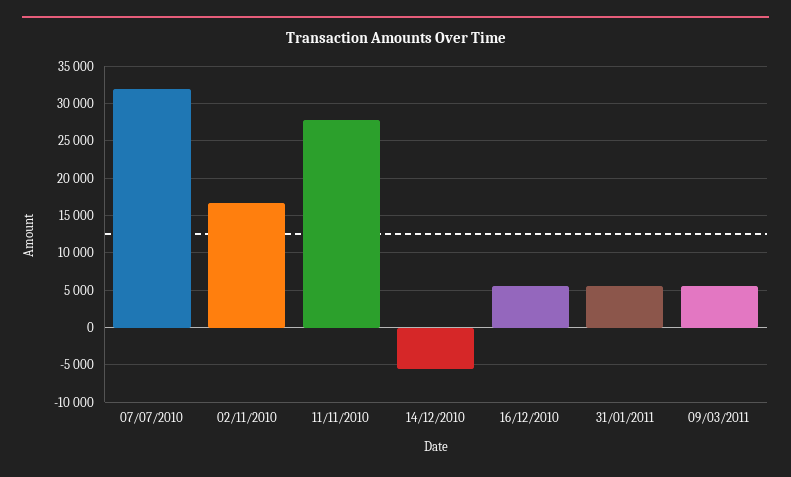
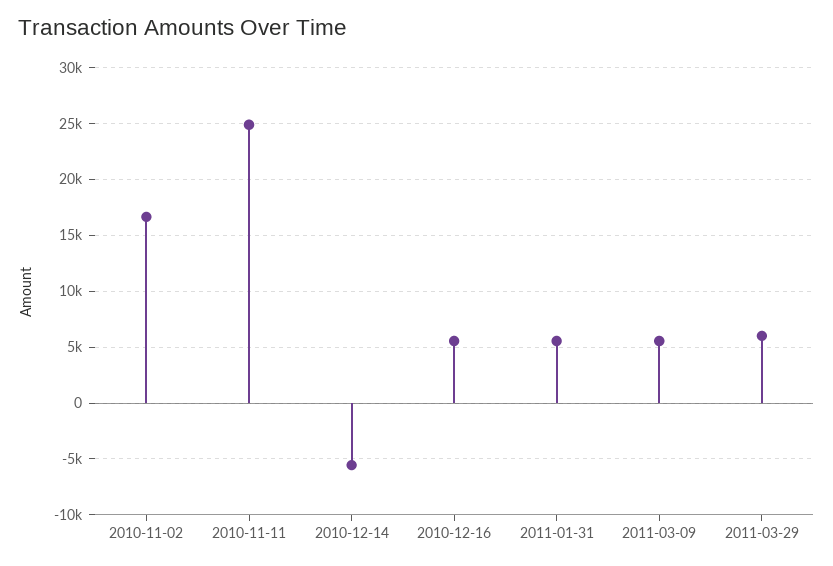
07/07/2010: 32000 -> none
11/11/2010: 28000 -> 25000
2011-03-29: none -> 6000

